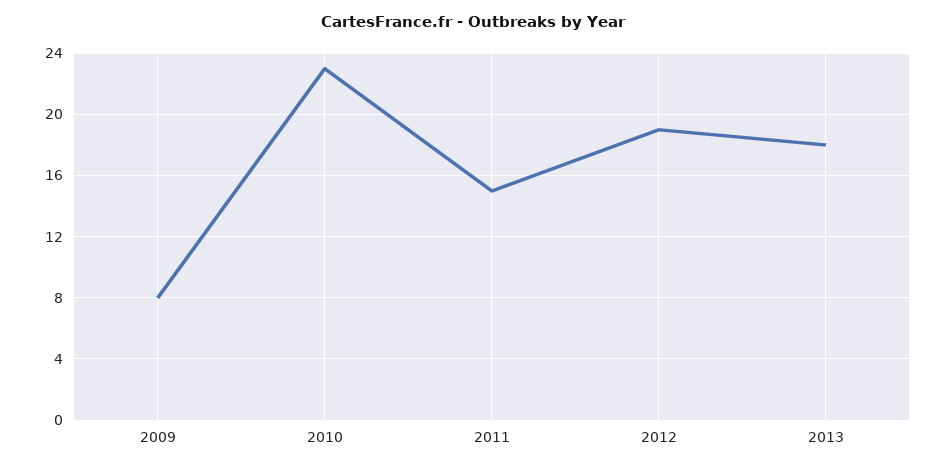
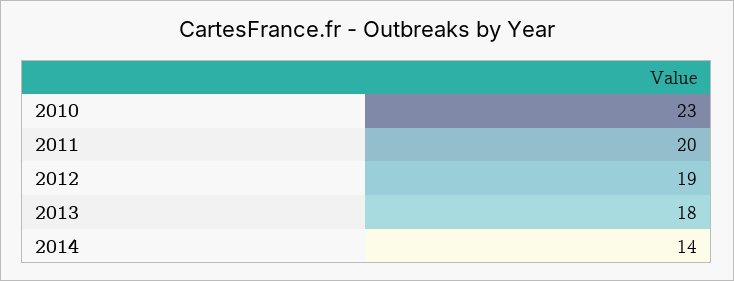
2009: 8 -> none
2011: 15 -> 20
2014: none -> 14

